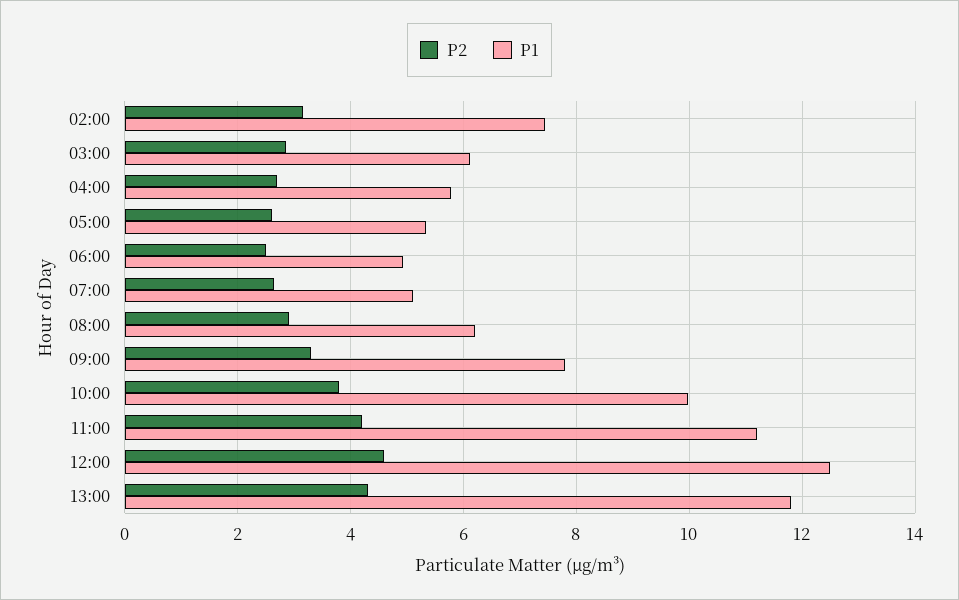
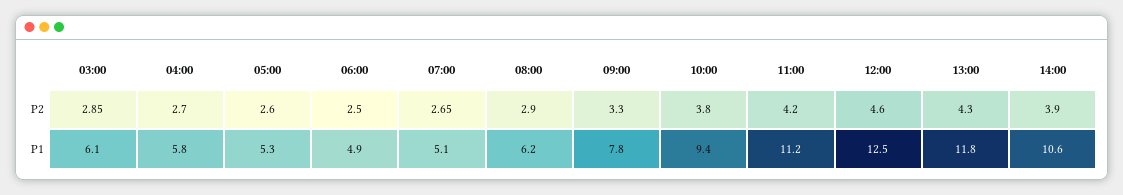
P2, 02:00: 3.2 -> none
P1, 02:00: 7.4 -> none
P1, 10:00: 10 -> 9.4
P2, 14:00: none -> 3.9
P1, 14:00: none -> 10.6

